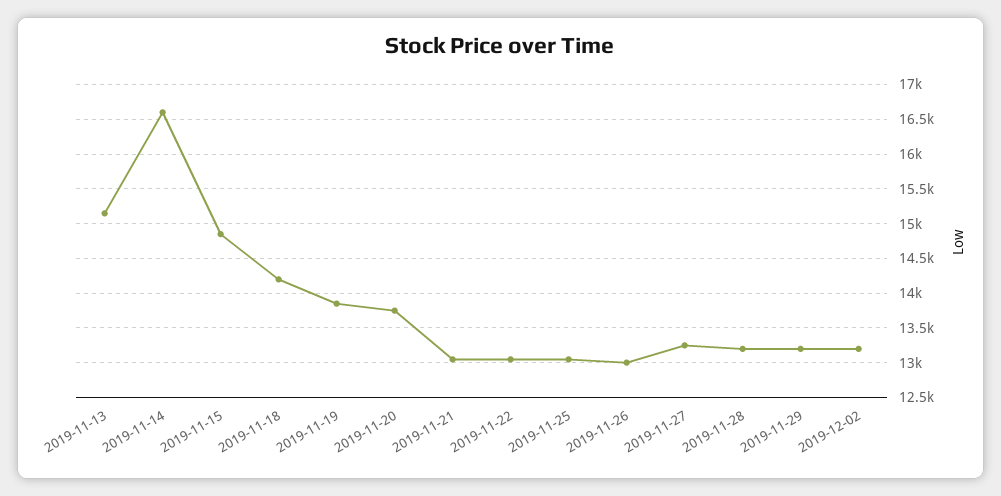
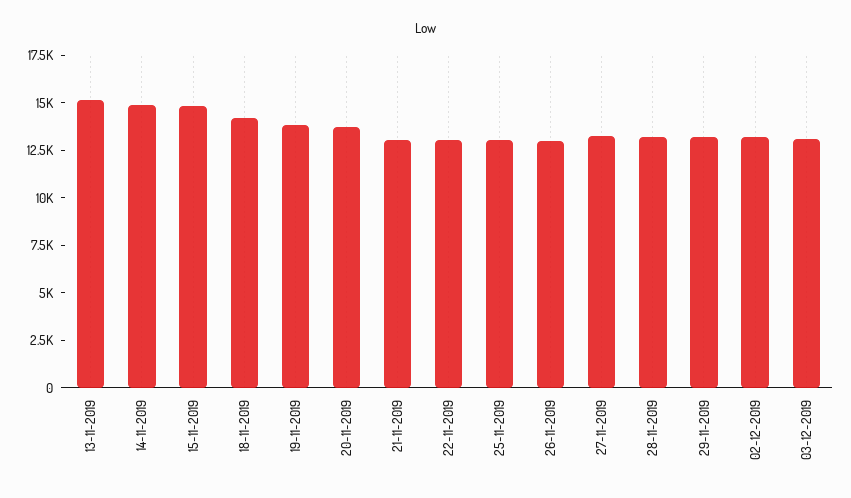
2019-11-14: 16600 -> 15000
03-12-2019: none -> 13000

